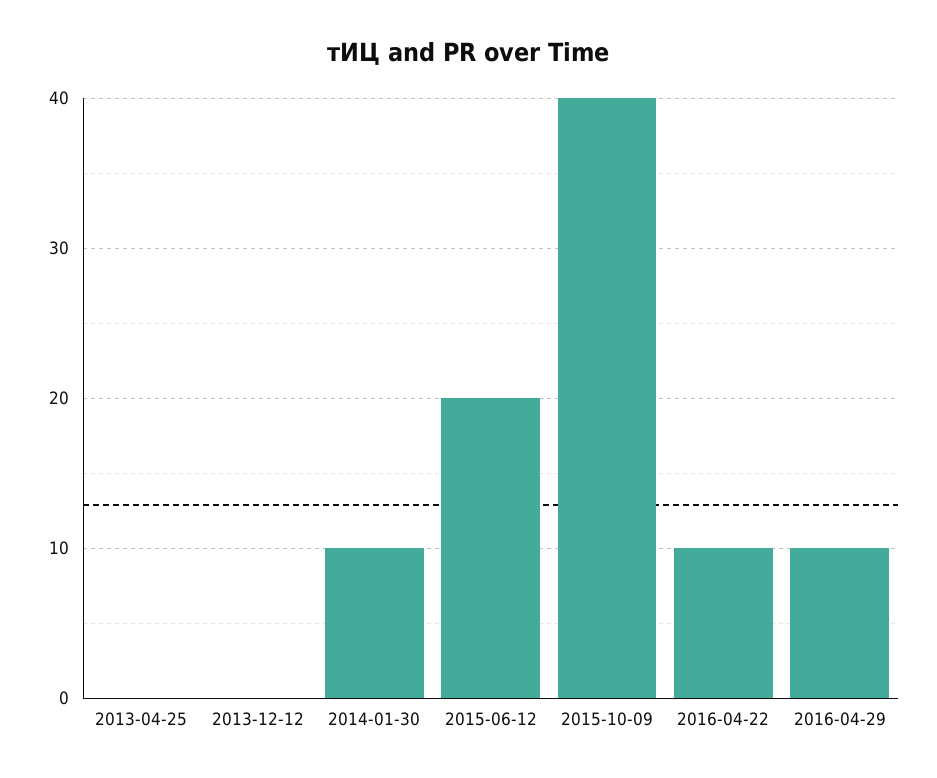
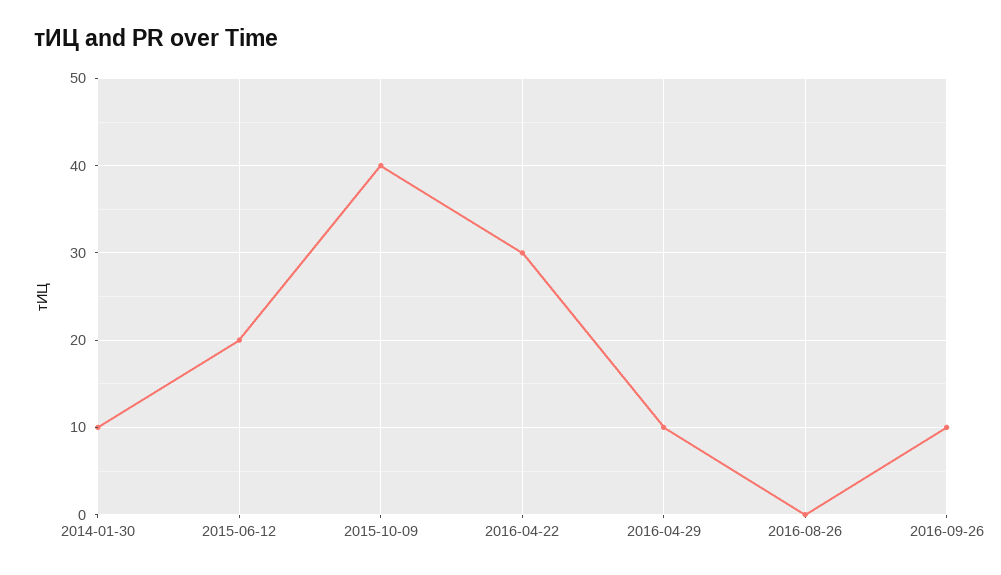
2013-04-25: 0 -> none
2013-12-12: 0 -> none
2016-04-22: 10 -> 30
2016-08-26: none -> 0
2016-09-26: none -> 10

